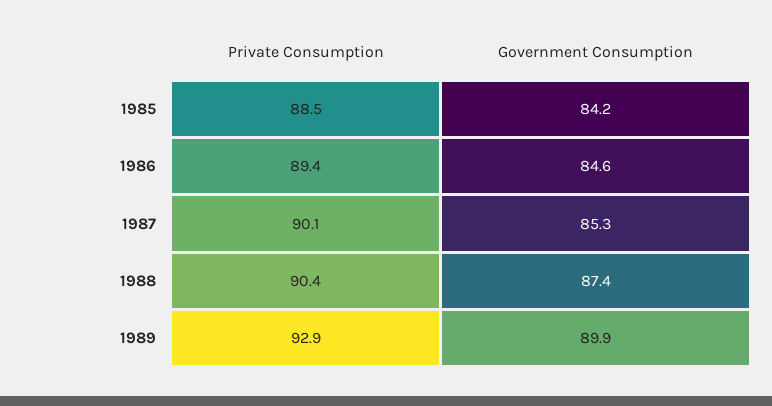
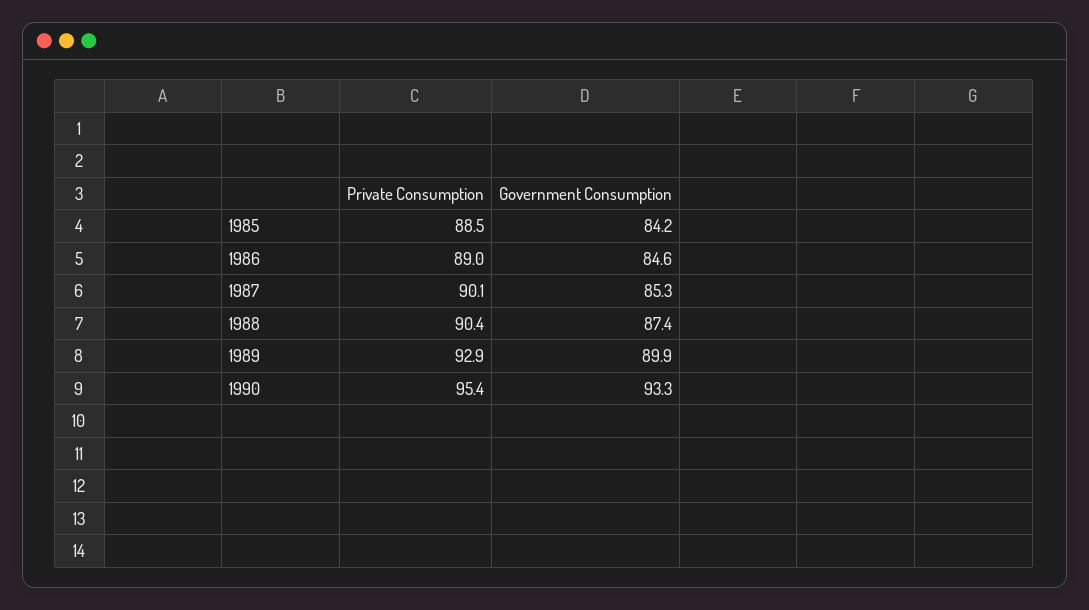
Private Consumption, 1986: 89.4 -> 89
Private Consumption, 1990: none -> 95.4
Government Consumption, 1990: none -> 93.3

